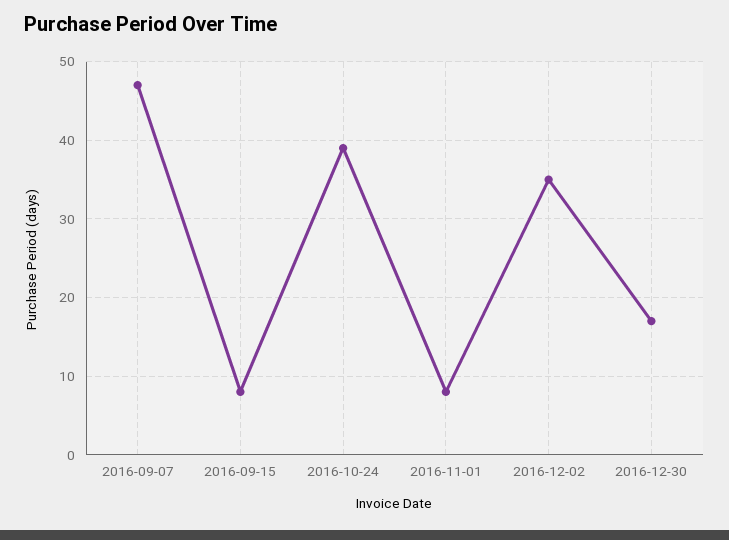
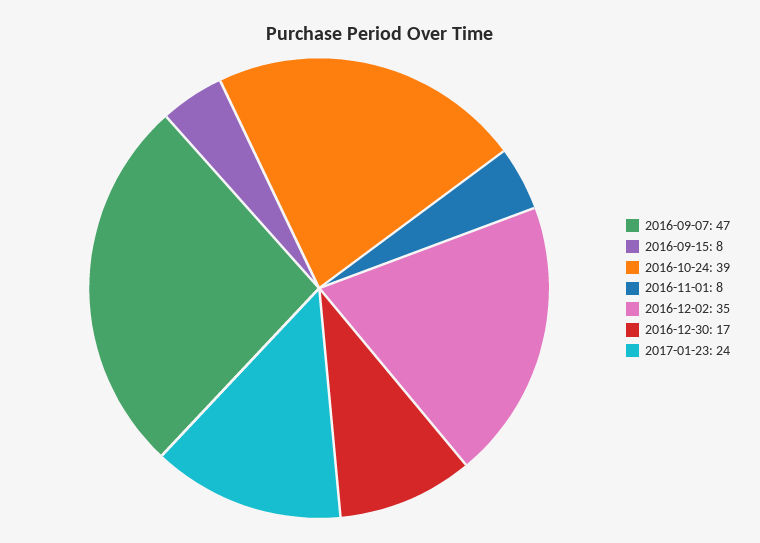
2017-01-23: none -> 24

